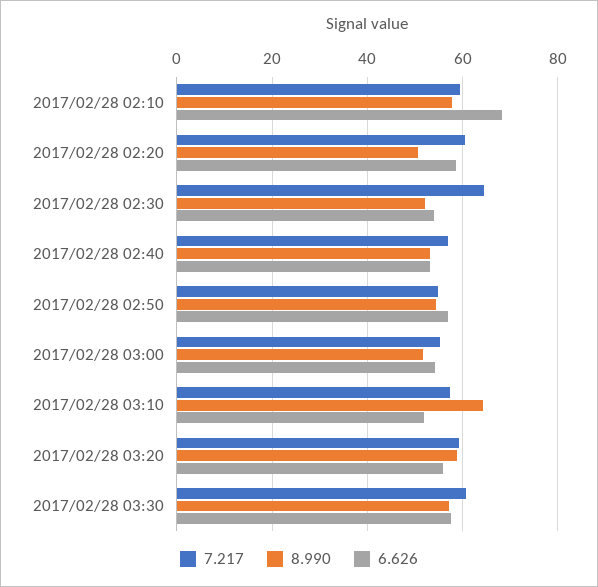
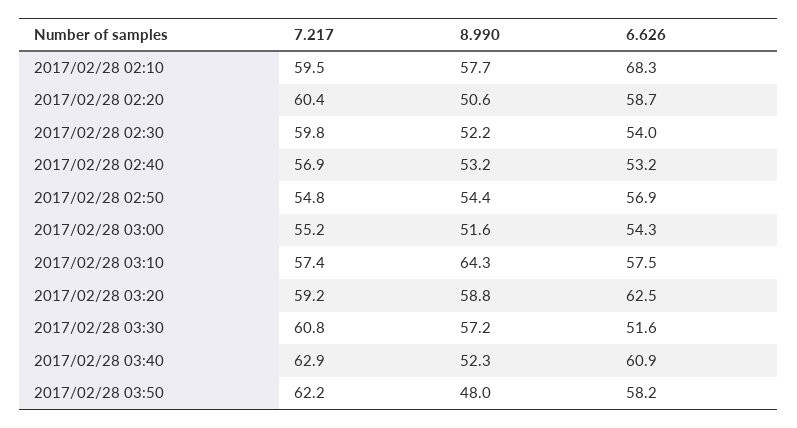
7.217, 2017/02/28 02:30: 64 -> 59.8
6.626, 2017/02/28 03:10: 52 -> 57.5
6.626, 2017/02/28 03:20: 56 -> 62.5
6.626, 2017/02/28 03:30: 58 -> 51.6
7.217, 2017/02/28 03:40: none -> 62.9
8.990, 2017/02/28 03:40: none -> 52.3
6.626, 2017/02/28 03:40: none -> 60.9
7.217, 2017/02/28 03:50: none -> 62.2
8.990, 2017/02/28 03:50: none -> 48
6.626, 2017/02/28 03:50: none -> 58.2

